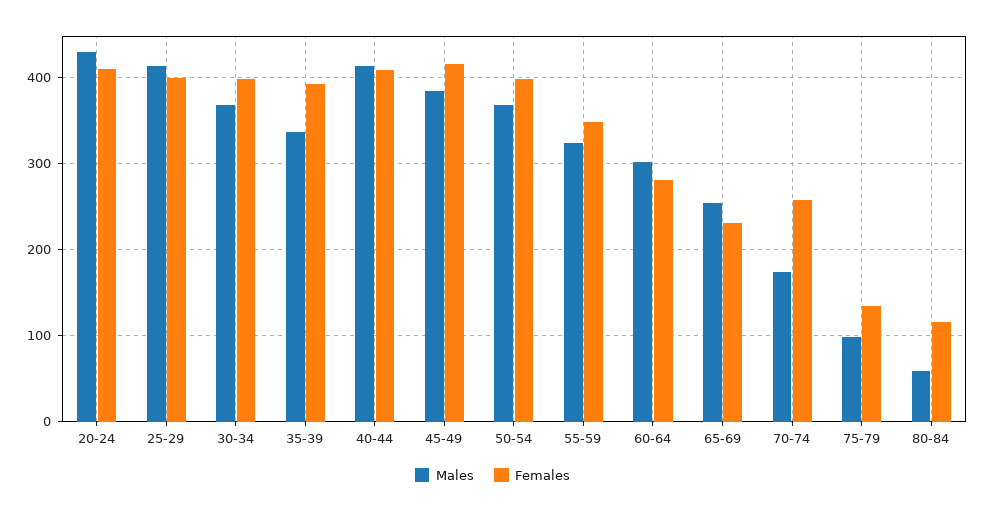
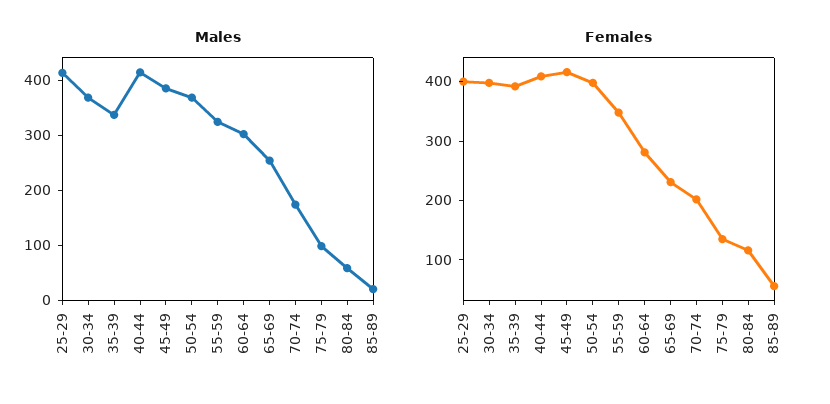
Males, 20-24: 430 -> none
Females, 20-24: 410 -> none
Females, 70-74: 260 -> 200
Males, 85-89: none -> 20
Females, 85-89: none -> 60

